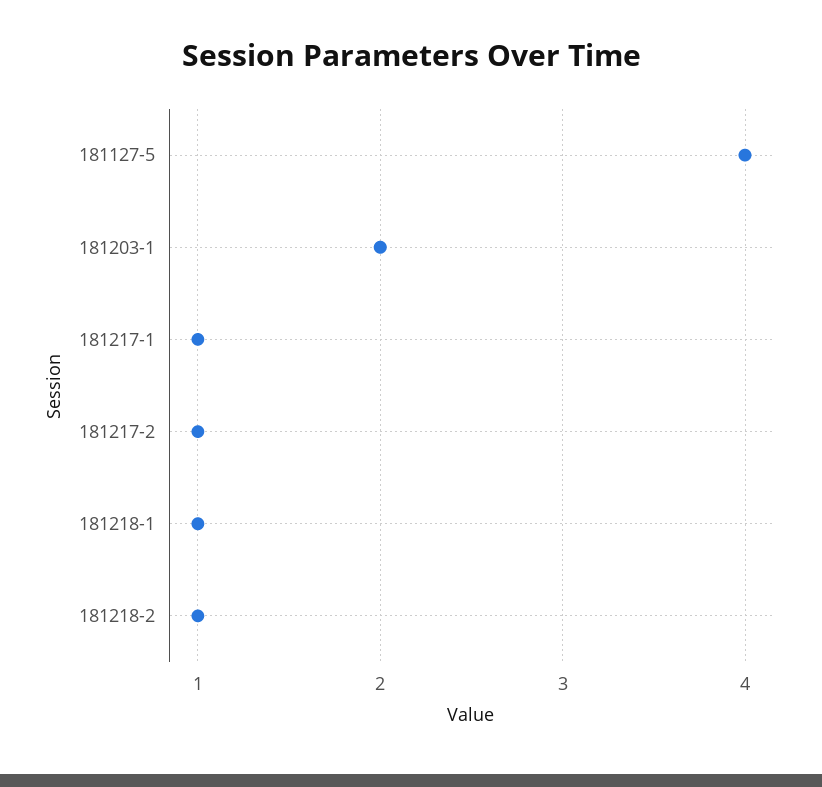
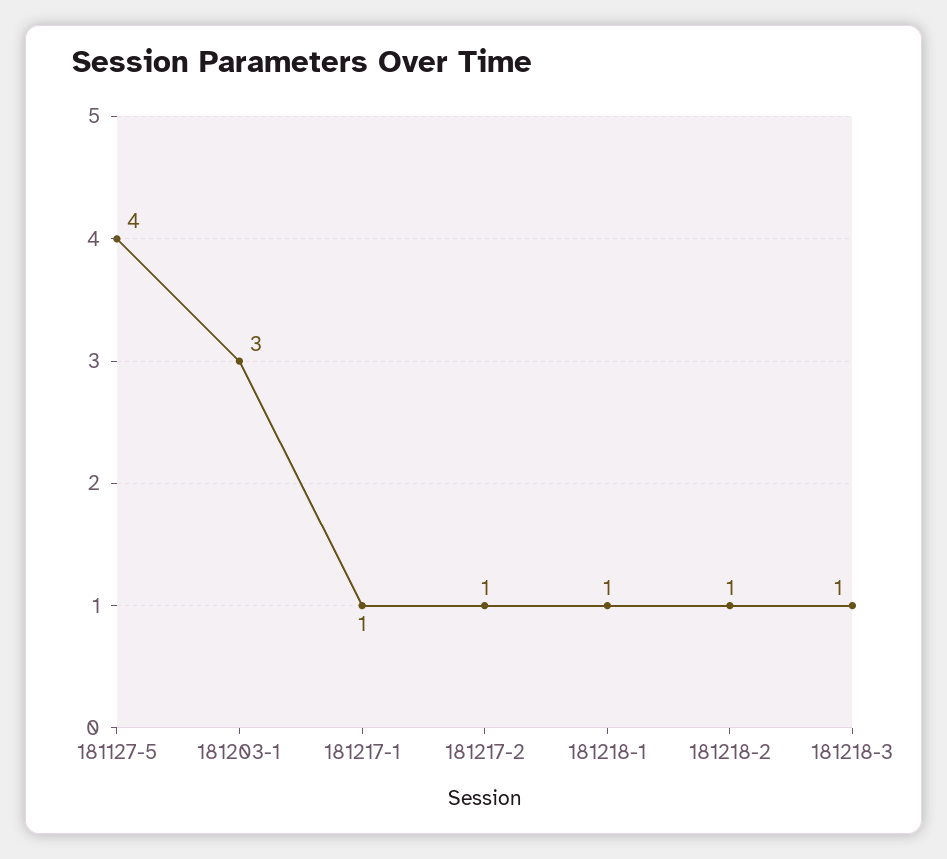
181203-1: 2 -> 3
181218-3: none -> 1

